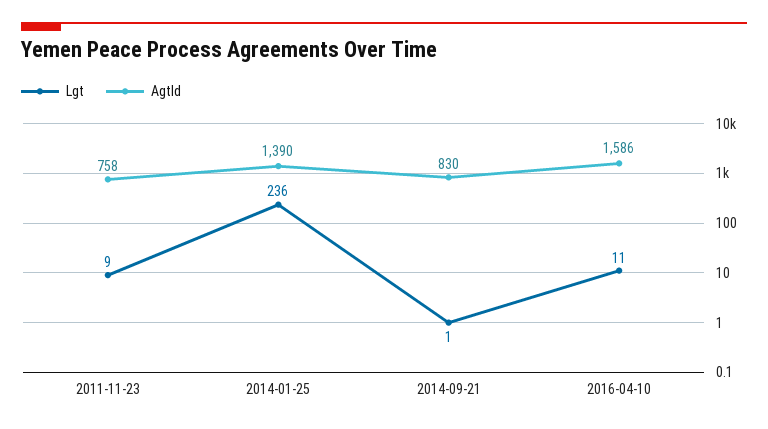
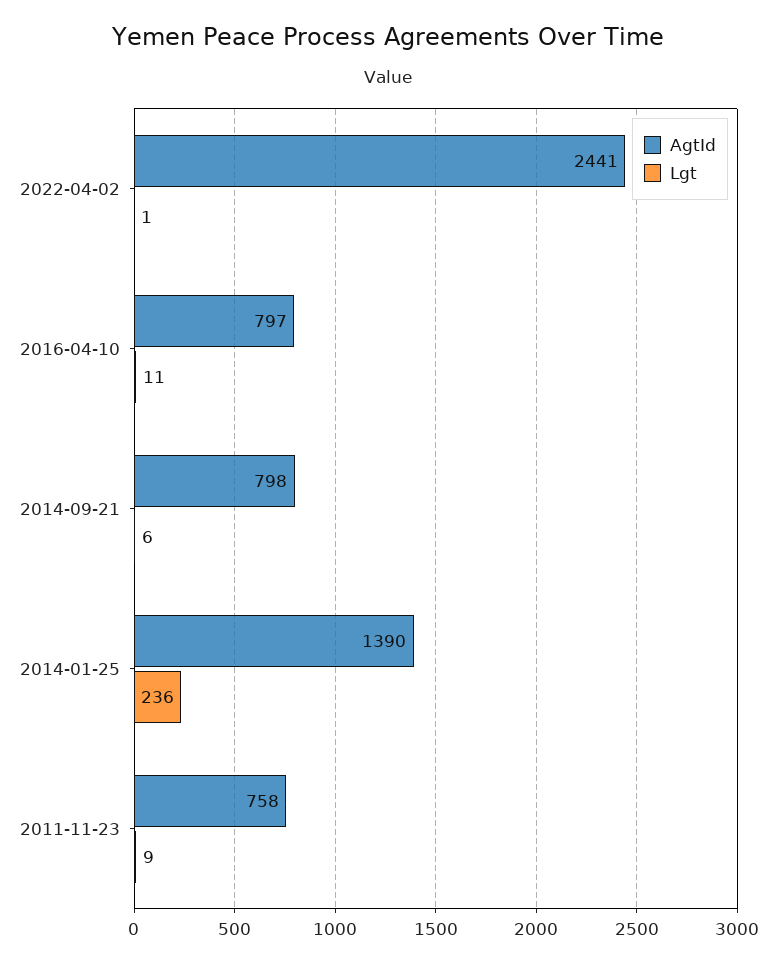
Lgt, 2014-09-21: 1 -> 6
AgtId, 2014-09-21: 830 -> 798
AgtId, 2016-04-10: 1586 -> 797
AgtId, 2022-04-02: none -> 2441
Lgt, 2022-04-02: none -> 1

